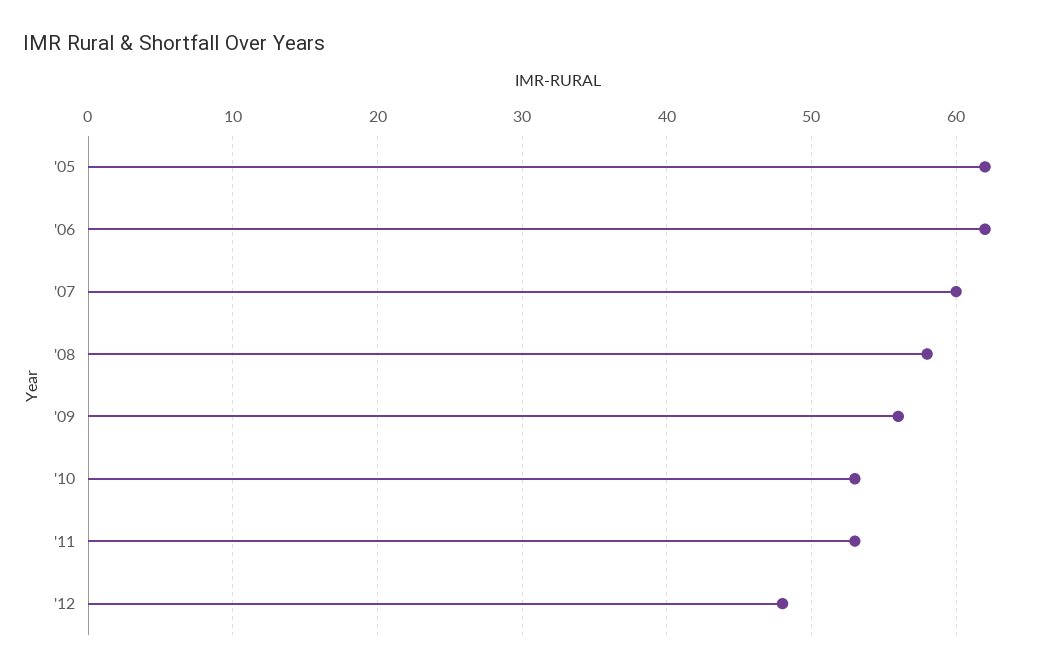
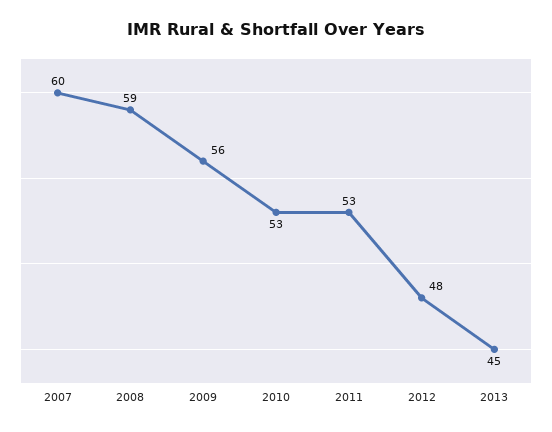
'05: 62 -> none
'06: 62 -> none
'08: 58 -> 59
2013: none -> 45

